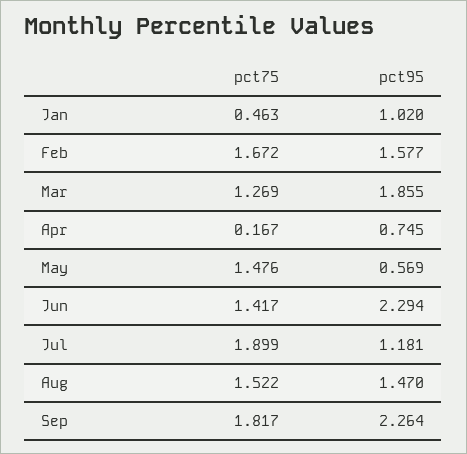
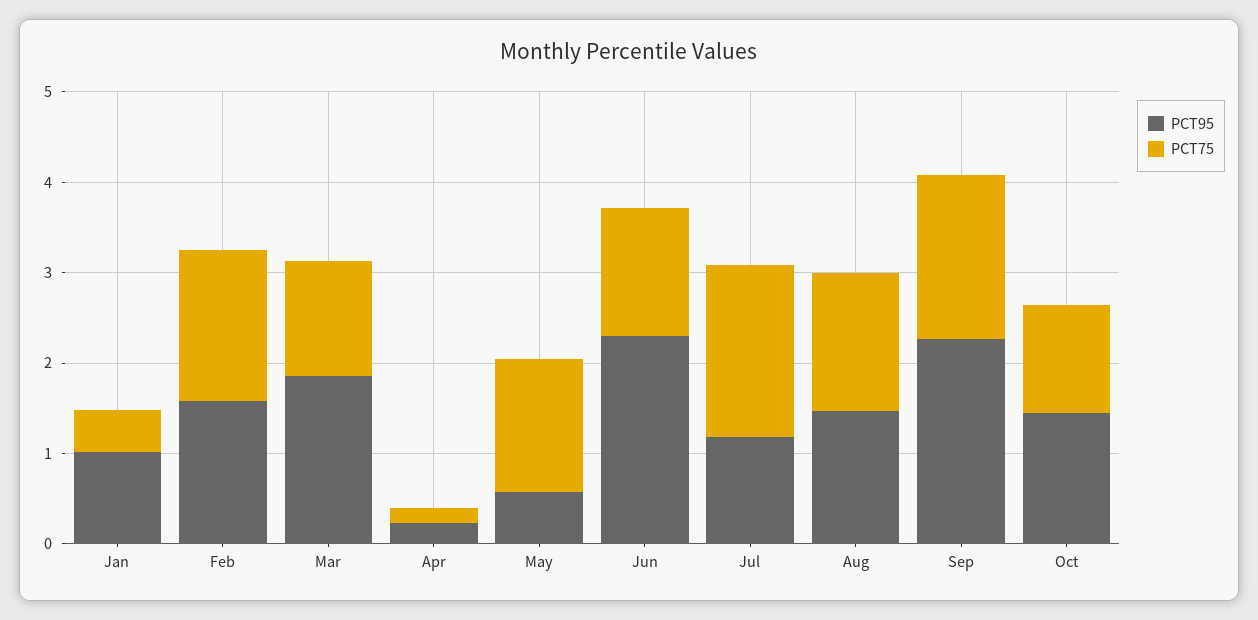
pct95, Apr: 0.745 -> 0.2
pct95, Oct: none -> 1.4
pct75, Oct: none -> 1.2

